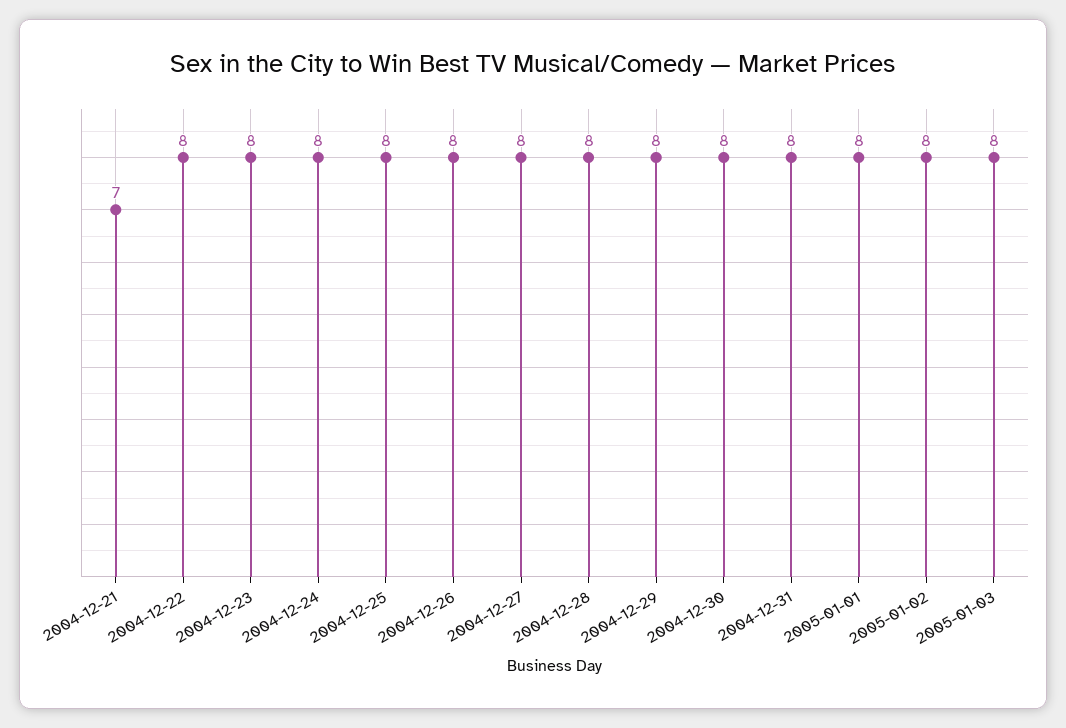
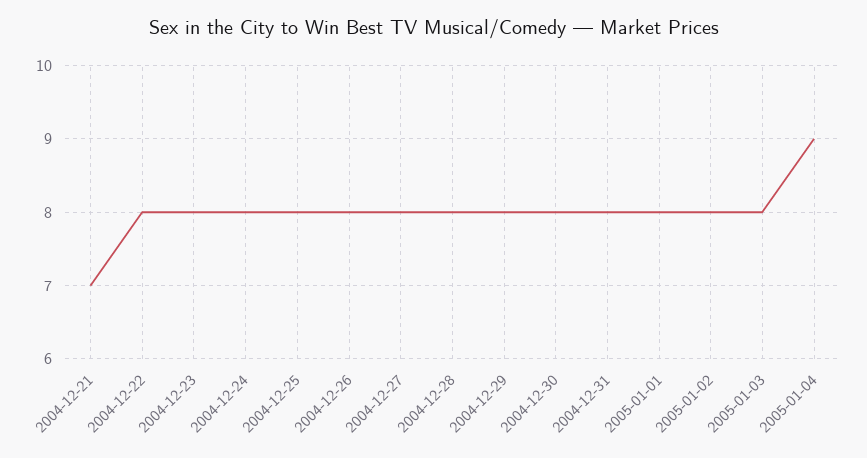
2005-01-04: none -> 9

